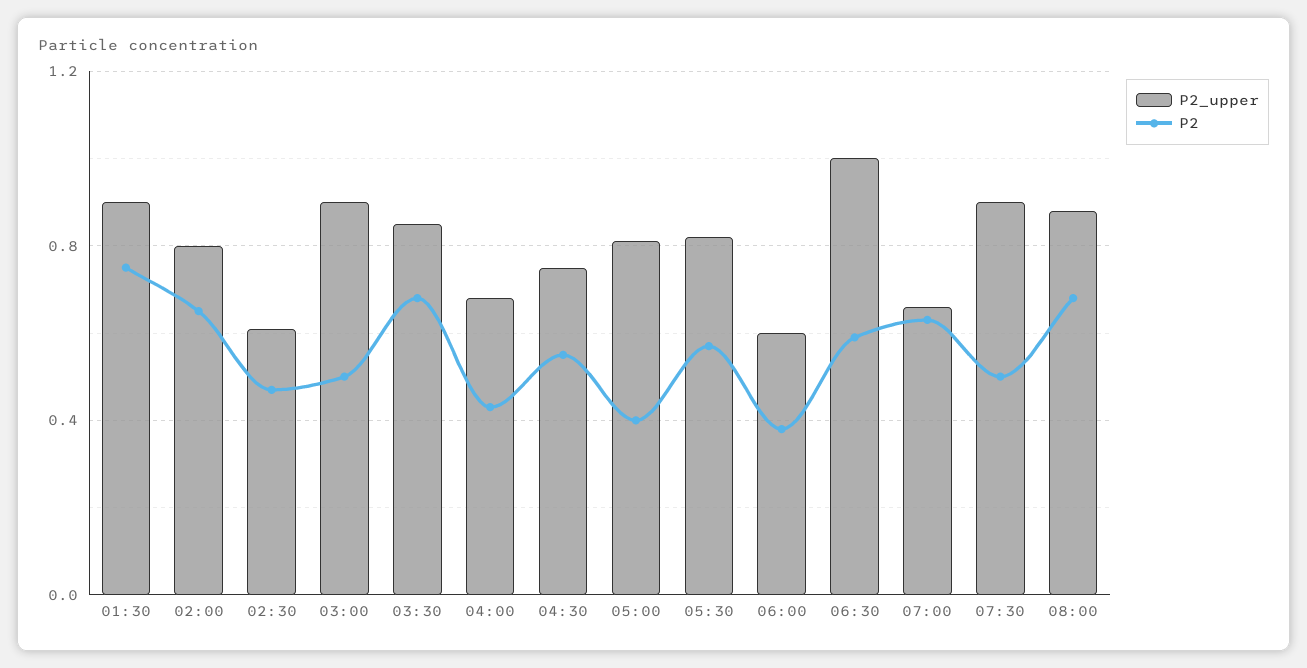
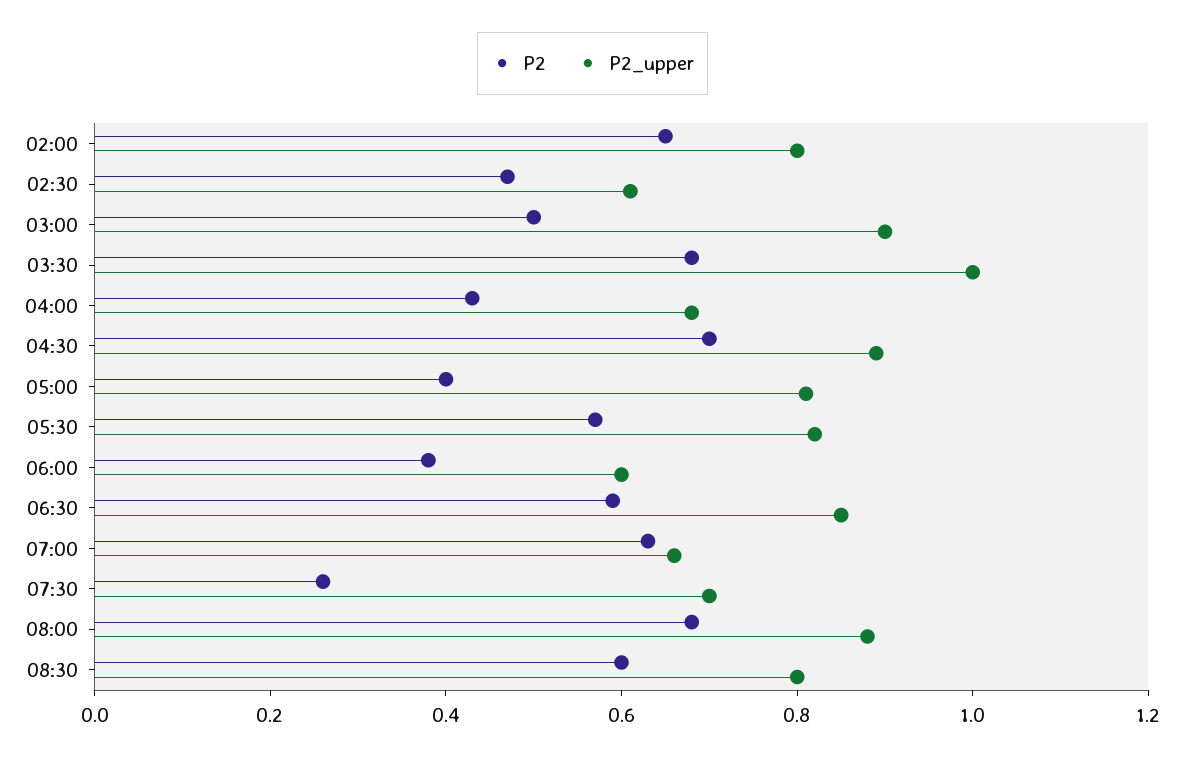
P2_upper, 01:30: 0.9 -> none
P2, 01:30: 0.75 -> none
P2_upper, 03:30: 0.85 -> 1
P2_upper, 04:30: 0.75 -> 0.9
P2, 04:30: 0.55 -> 0.7
P2_upper, 06:30: 1 -> 0.85
P2_upper, 07:30: 0.9 -> 0.7
P2, 07:30: 0.5 -> 0.25
P2, 08:30: none -> 0.6
P2_upper, 08:30: none -> 0.8

